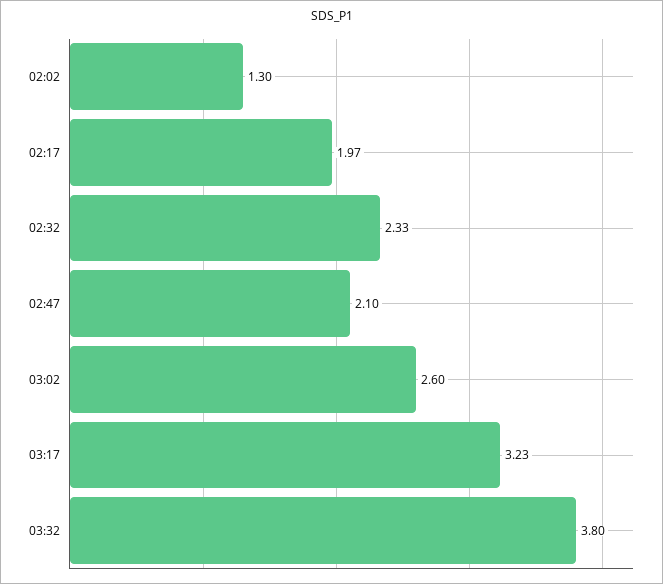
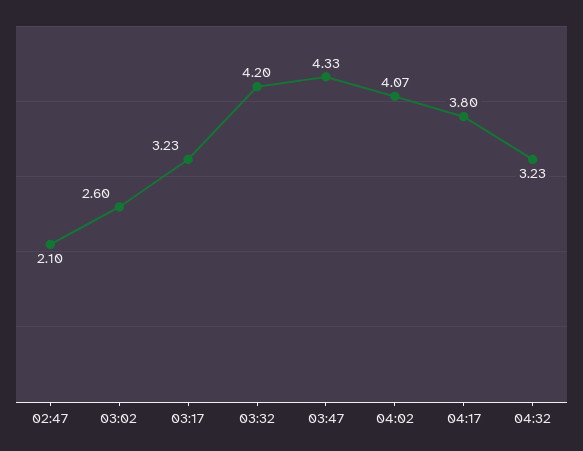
02:02: 1.3 -> none
02:17: 1.97 -> none
02:32: 2.33 -> none
03:32: 3.8 -> 4.2
03:47: none -> 4.33
04:02: none -> 4.07
04:17: none -> 3.8
04:32: none -> 3.23

